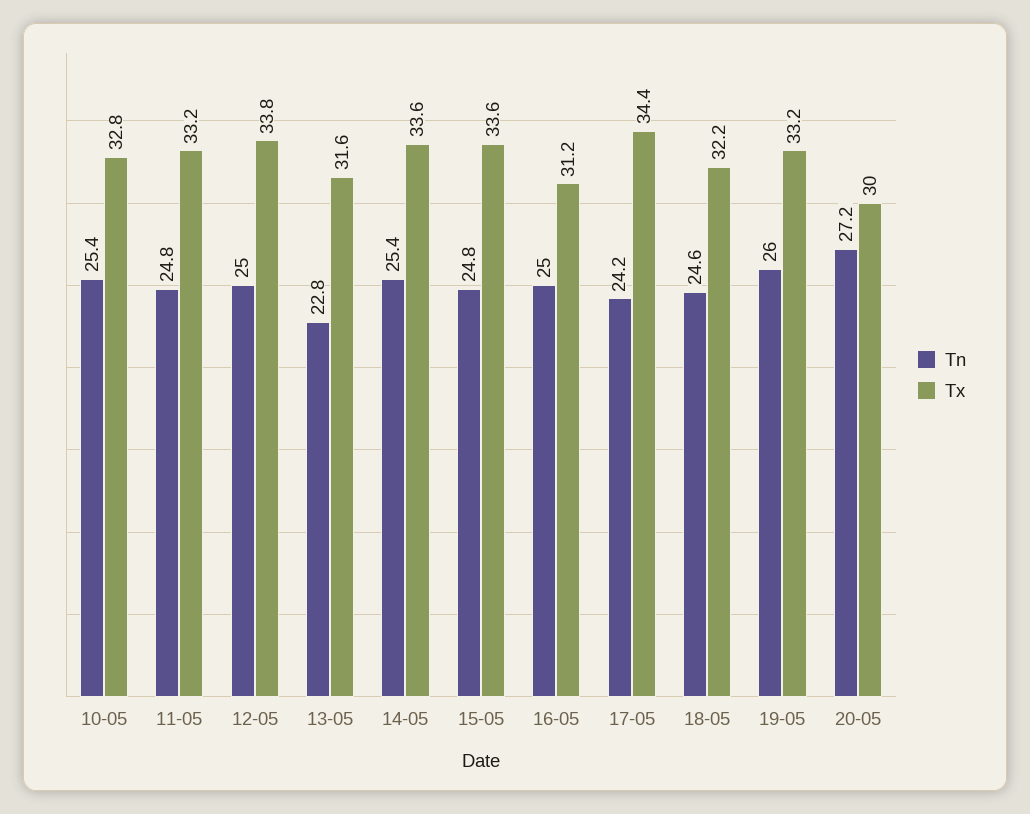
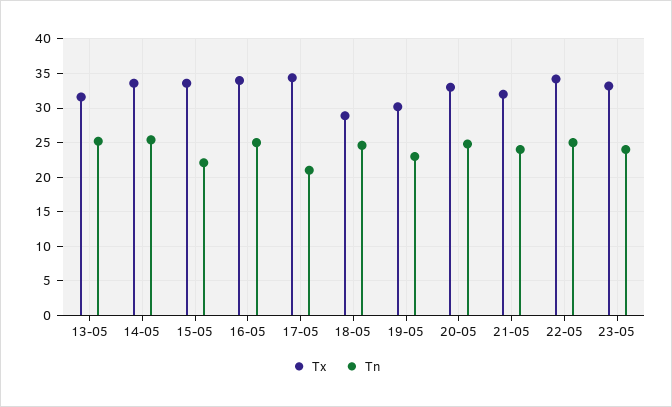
Tn, 10-05: 25.4 -> none
Tx, 10-05: 32.8 -> none
Tn, 11-05: 24.8 -> none
Tx, 11-05: 33.2 -> none
Tn, 12-05: 25 -> none
Tx, 12-05: 33.8 -> none
Tn, 13-05: 22.8 -> 25
Tn, 15-05: 24.8 -> 22
Tx, 16-05: 31.2 -> 34
Tn, 17-05: 24.2 -> 21
Tx, 18-05: 32.2 -> 29
Tn, 19-05: 26 -> 23
Tx, 19-05: 33.2 -> 30
Tn, 20-05: 27.2 -> 25
Tx, 20-05: 30 -> 33
Tx, 21-05: none -> 32
Tn, 21-05: none -> 24
Tx, 22-05: none -> 34
Tn, 22-05: none -> 25
Tx, 23-05: none -> 33
Tn, 23-05: none -> 24

